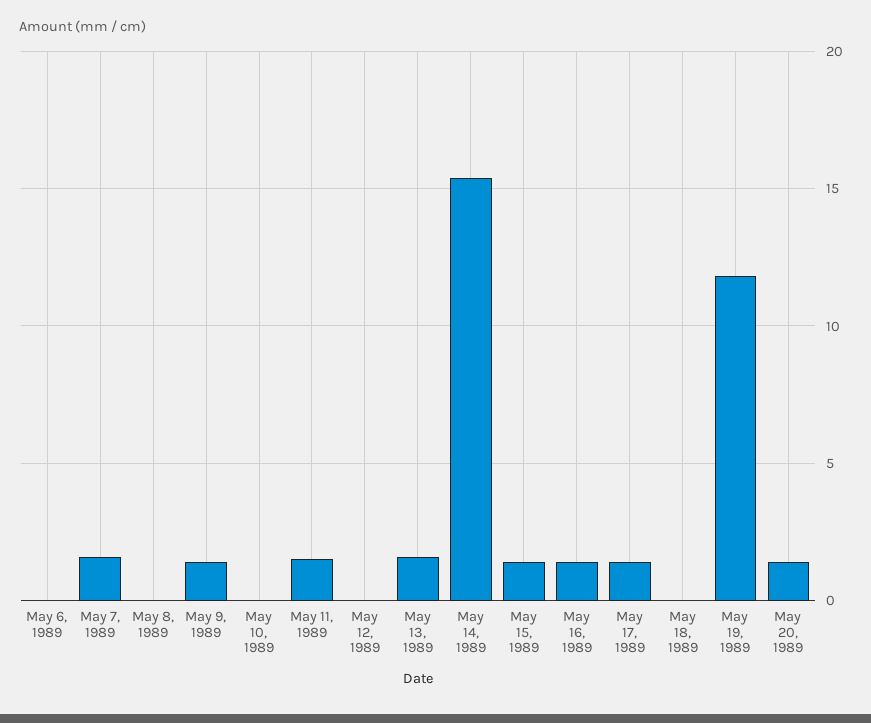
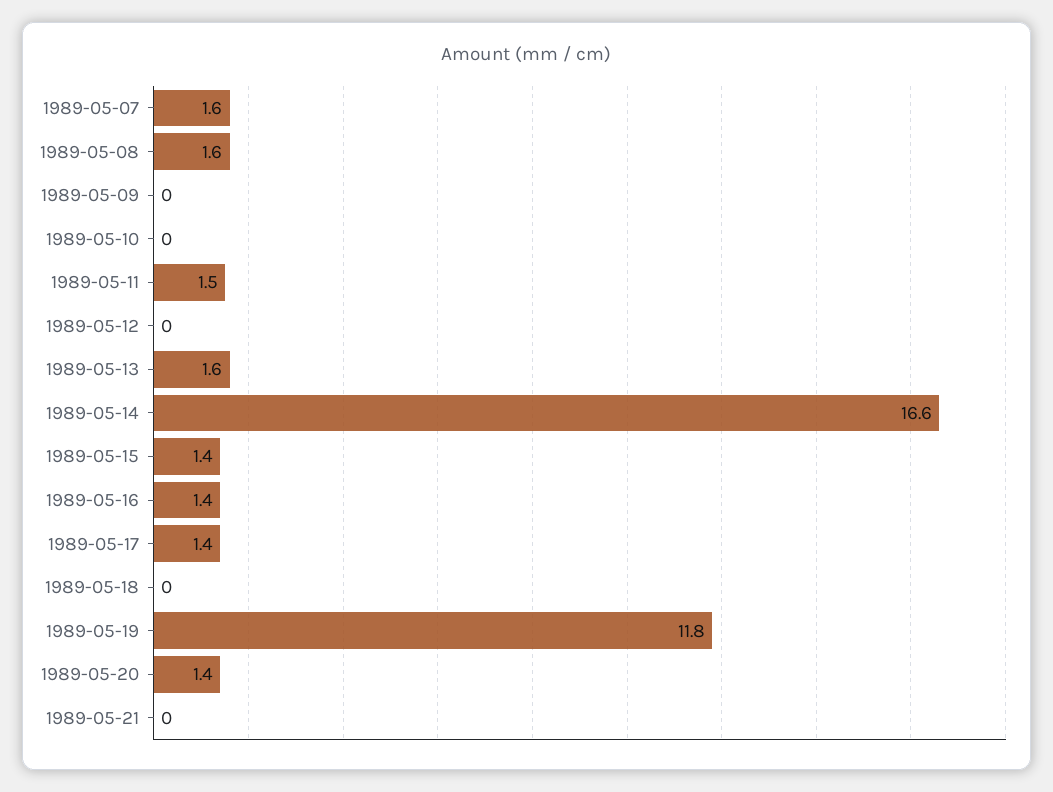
May 6, 1989: 0 -> none
May 8, 1989: 0 -> 1.6
May 9, 1989: 1.5 -> 0
May 14, 1989: 15.5 -> 16.6
1989-05-21: none -> 0

